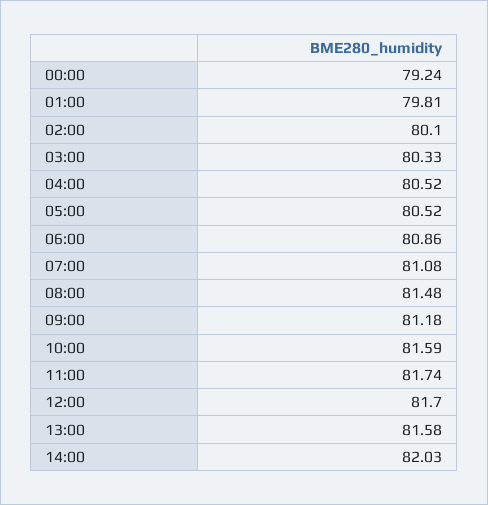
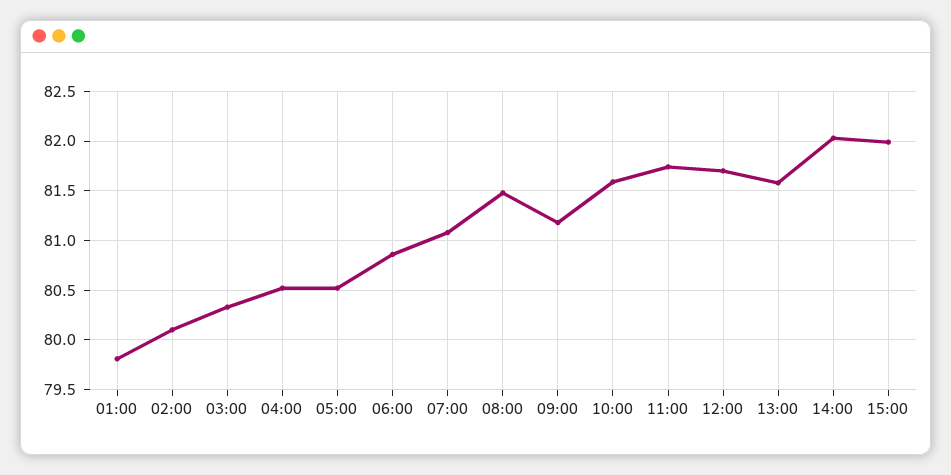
00:00: 79.24 -> none
15:00: none -> 82

